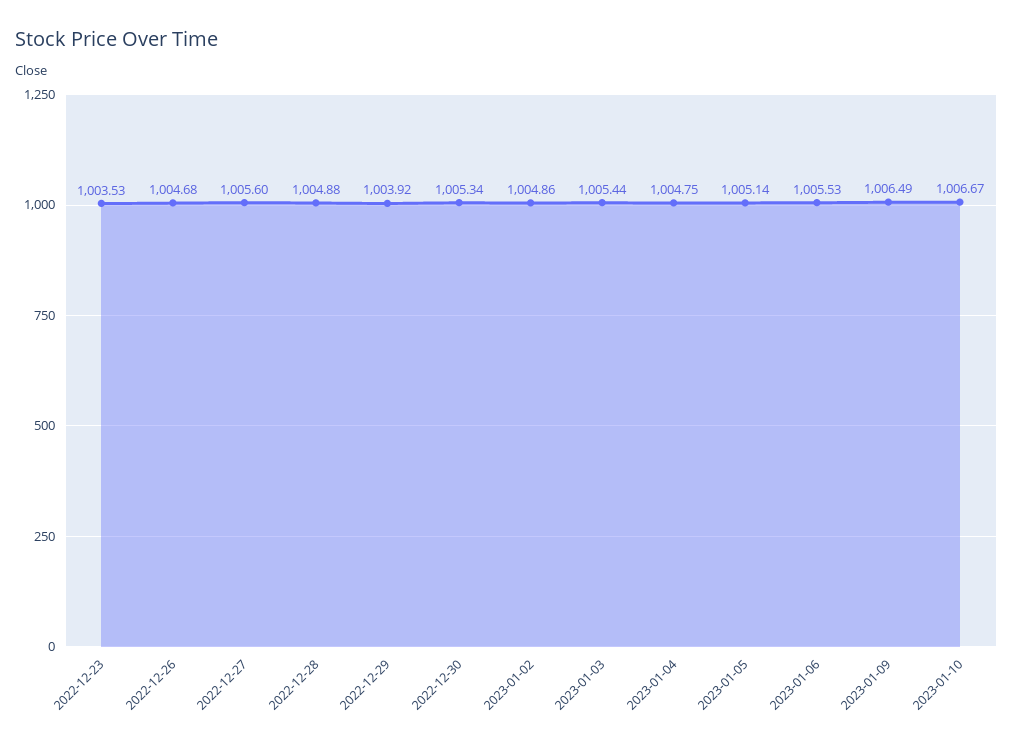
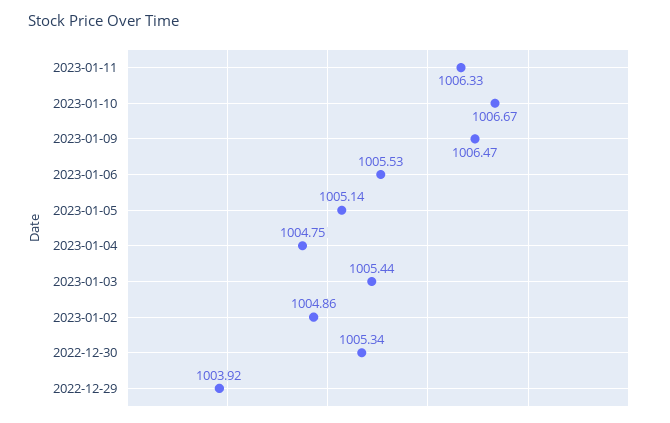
2022-12-23: 1003.53 -> none
2022-12-26: 1004.68 -> none
2022-12-27: 1005.6 -> none
2022-12-28: 1004.88 -> none
2023-01-09: 1006.49 -> 1006.47
2023-01-11: none -> 1006.33

